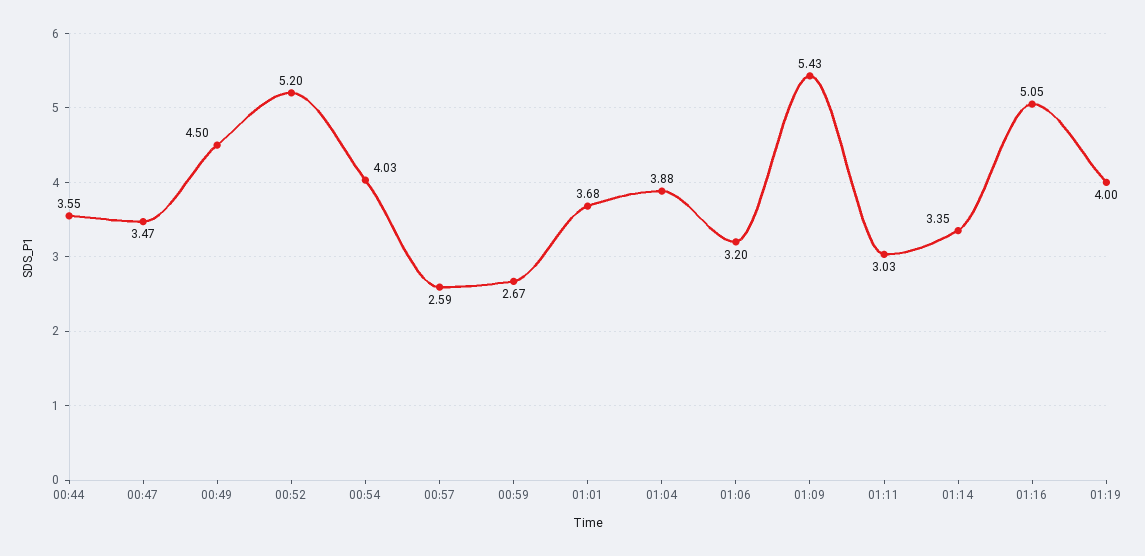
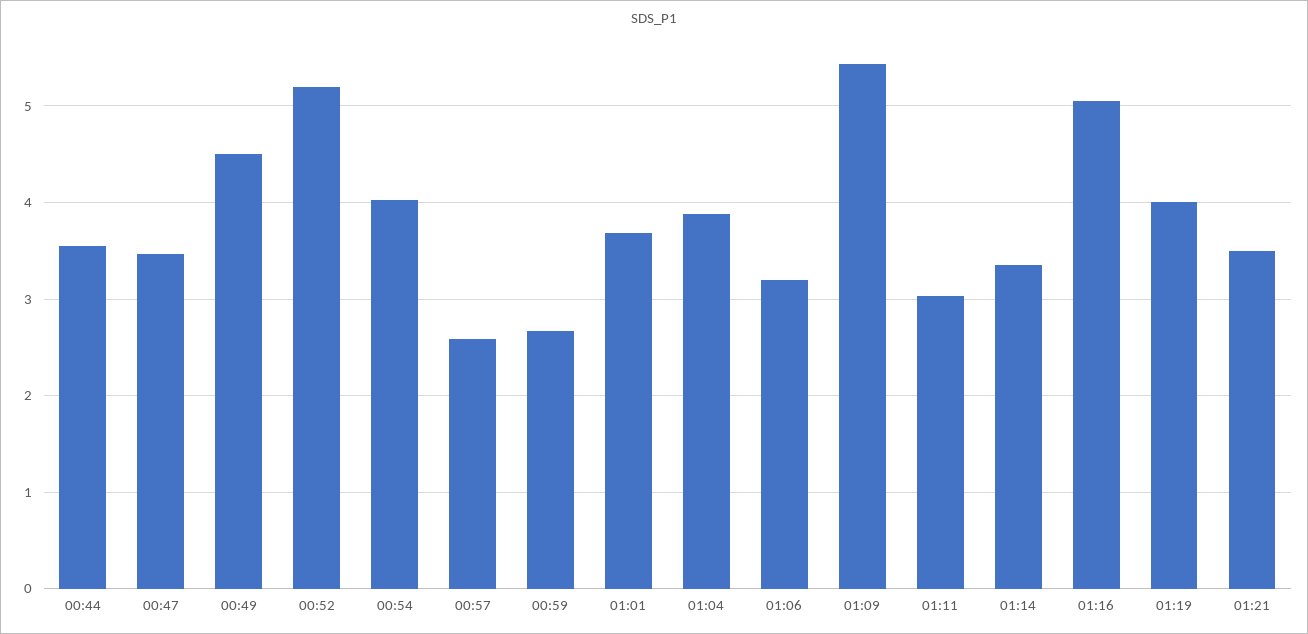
01:21: none -> 3.5

